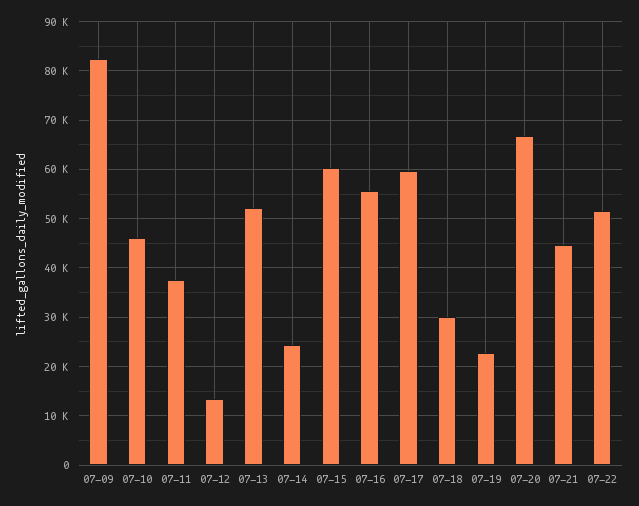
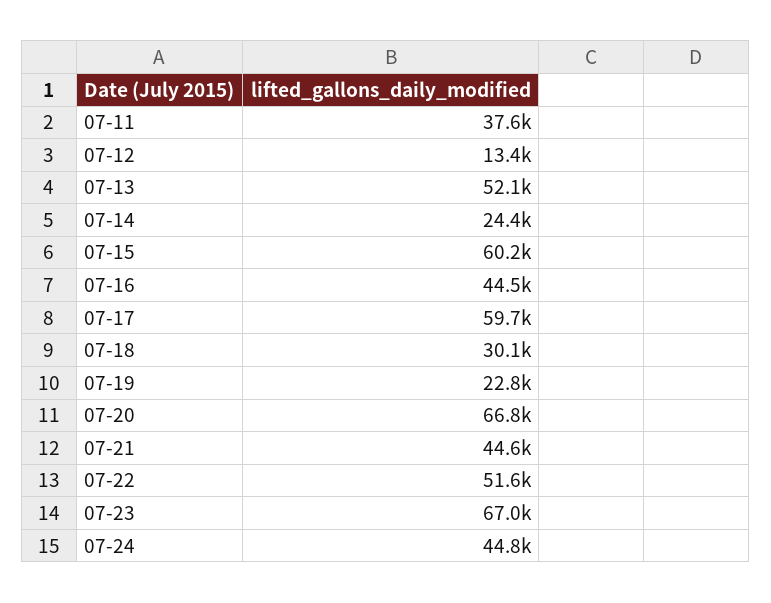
07-09: 82000 -> none
07-10: 46000 -> none
07-16: 56000 -> 44500
07-23: none -> 67000
07-24: none -> 44800

